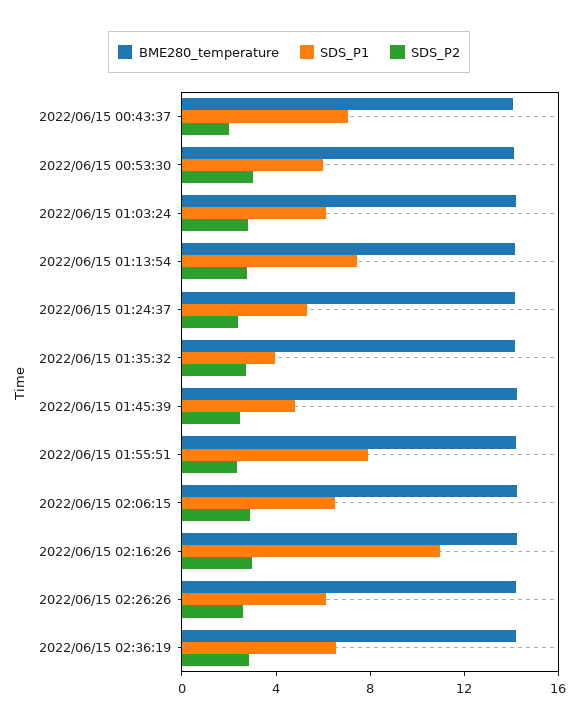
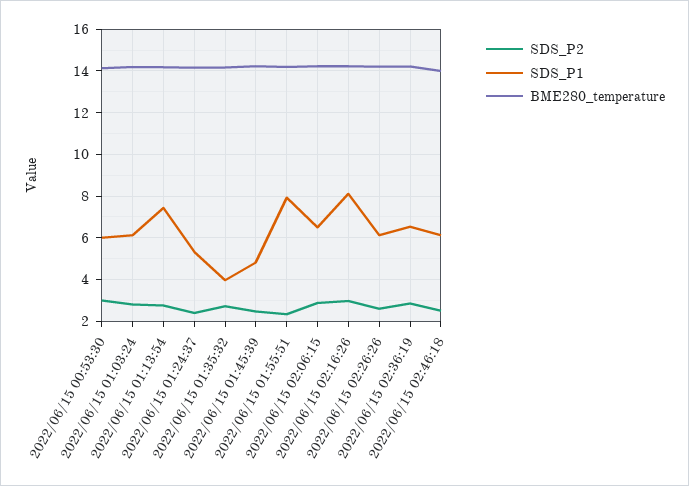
BME280_temperature, 2022/06/15 00:43:37: 14 -> none
SDS_P1, 2022/06/15 00:43:37: 7 -> none
SDS_P2, 2022/06/15 00:43:37: 2 -> none
SDS_P1, 2022/06/15 02:16:26: 11 -> 8
SDS_P2, 2022/06/15 02:46:18: none -> 2.5
SDS_P1, 2022/06/15 02:46:18: none -> 6
BME280_temperature, 2022/06/15 02:46:18: none -> 14

